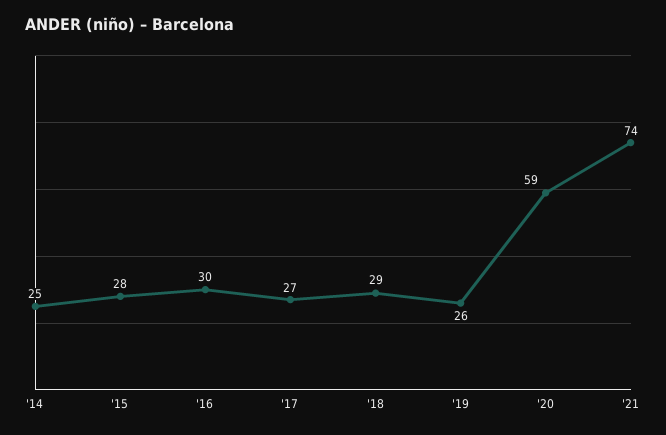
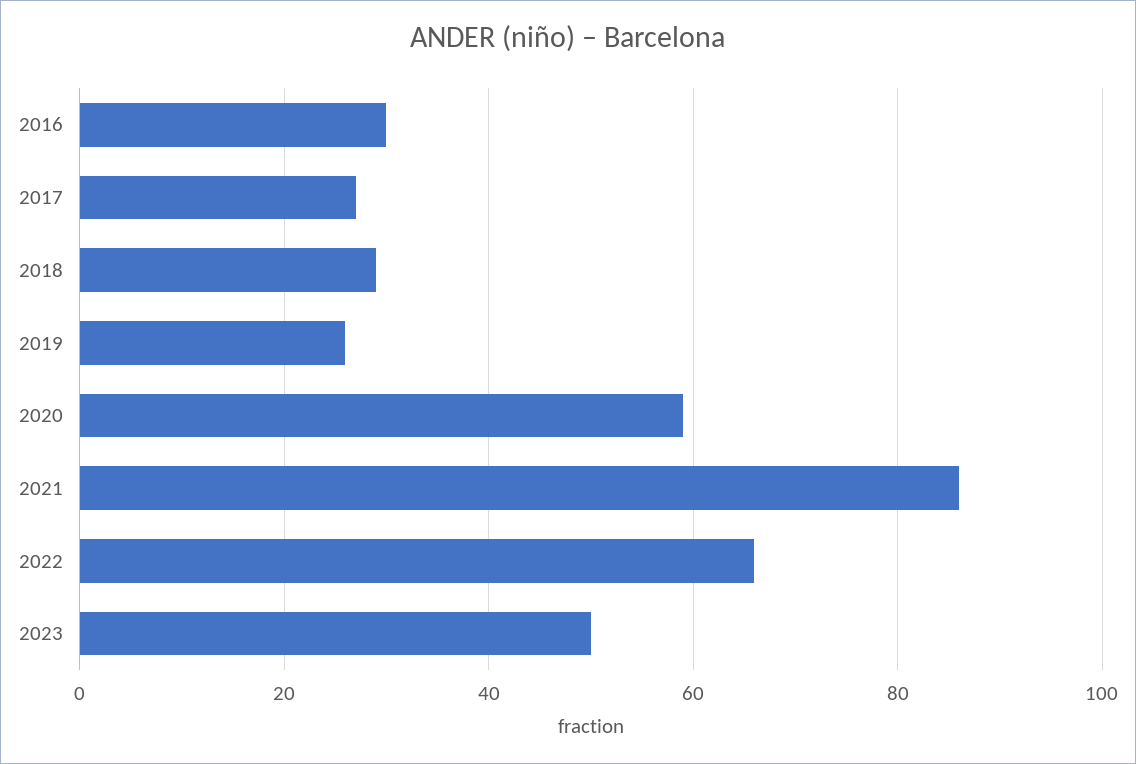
'14: 25 -> none
'15: 28 -> none
'21: 74 -> 85
2022: none -> 65
2023: none -> 50

